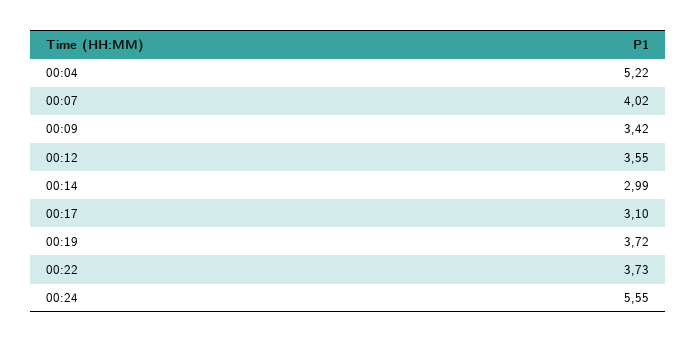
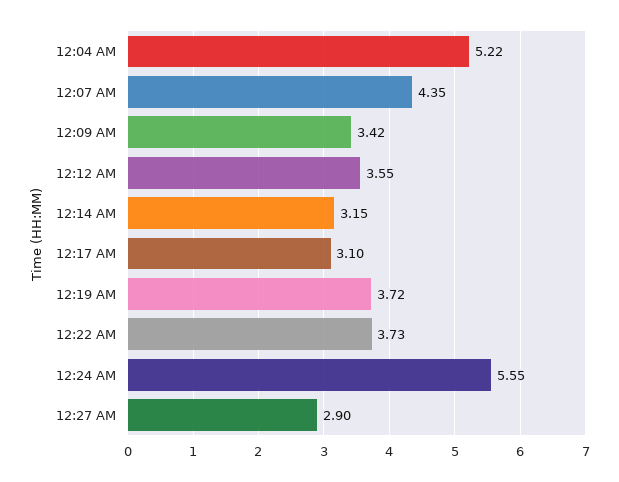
00:07: 4.02 -> 4.35
00:14: 2.99 -> 3.15
12:27 AM: none -> 2.9

